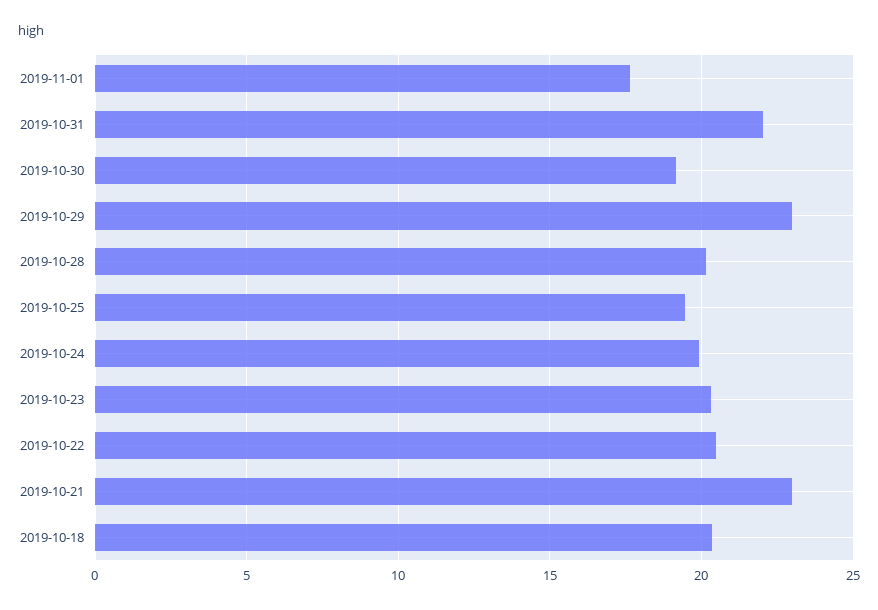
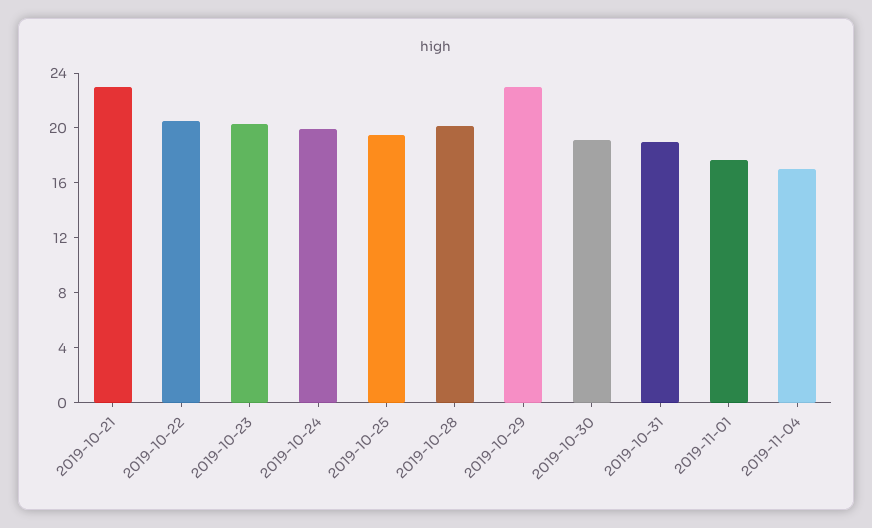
2019-10-31: 22 -> 19
2019-10-18: 20.5 -> none
2019-11-04: none -> 17

